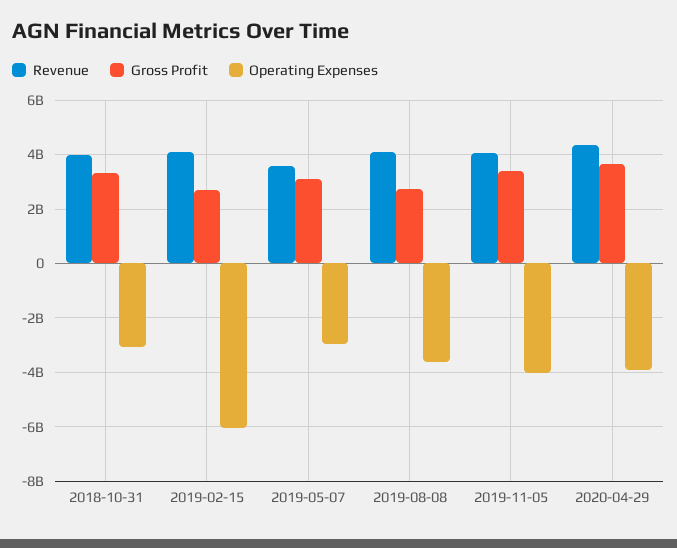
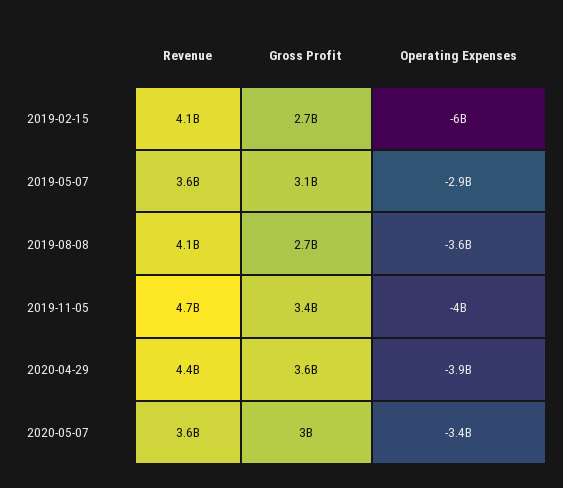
Revenue, 2018-10-31: 4000000000 -> none
Gross Profit, 2018-10-31: 3250000000 -> none
Operating Expenses, 2018-10-31: -3000000000 -> none
Revenue, 2019-11-05: 4000000000 -> 4700000000
Revenue, 2020-05-07: none -> 3600000000
Gross Profit, 2020-05-07: none -> 3000000000
Operating Expenses, 2020-05-07: none -> -3400000000

